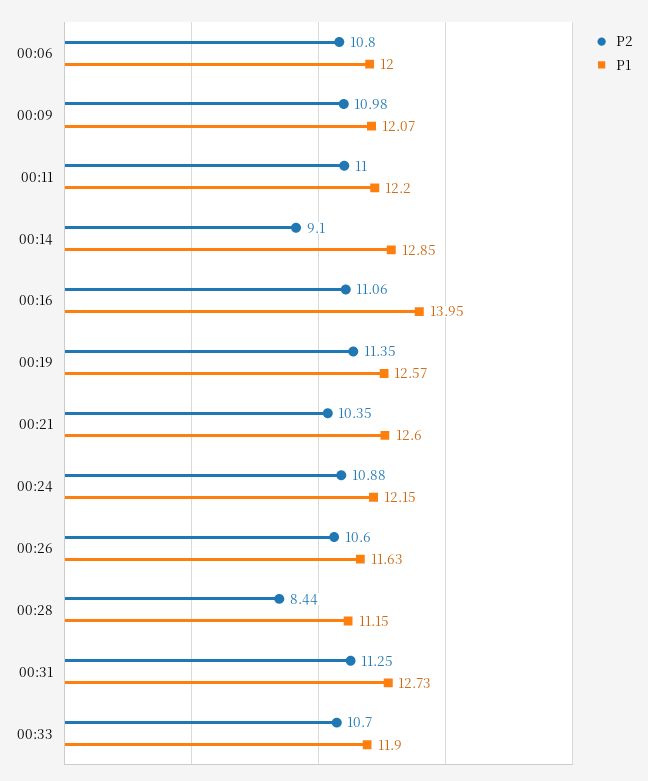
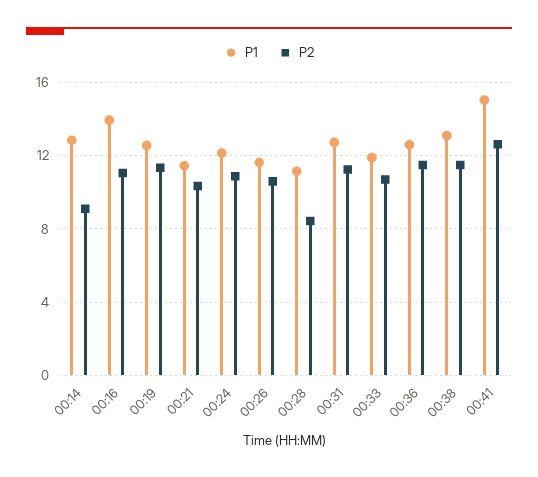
P2, 00:06: 10.8 -> none
P1, 00:06: 12 -> none
P2, 00:09: 10.98 -> none
P1, 00:09: 12.07 -> none
P2, 00:11: 11 -> none
P1, 00:11: 12.2 -> none
P1, 00:21: 12.6 -> 11.5
P1, 00:36: none -> 12.5
P2, 00:36: none -> 11.5
P1, 00:38: none -> 13
P2, 00:38: none -> 11.5
P1, 00:41: none -> 15
P2, 00:41: none -> 12.5

